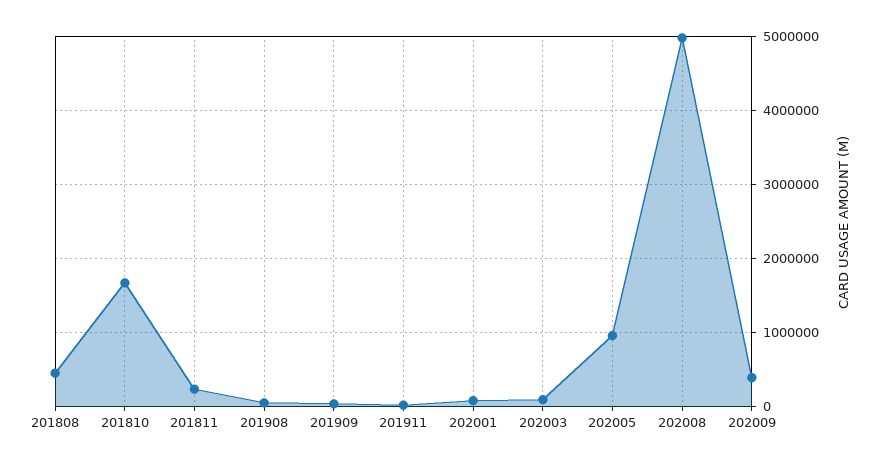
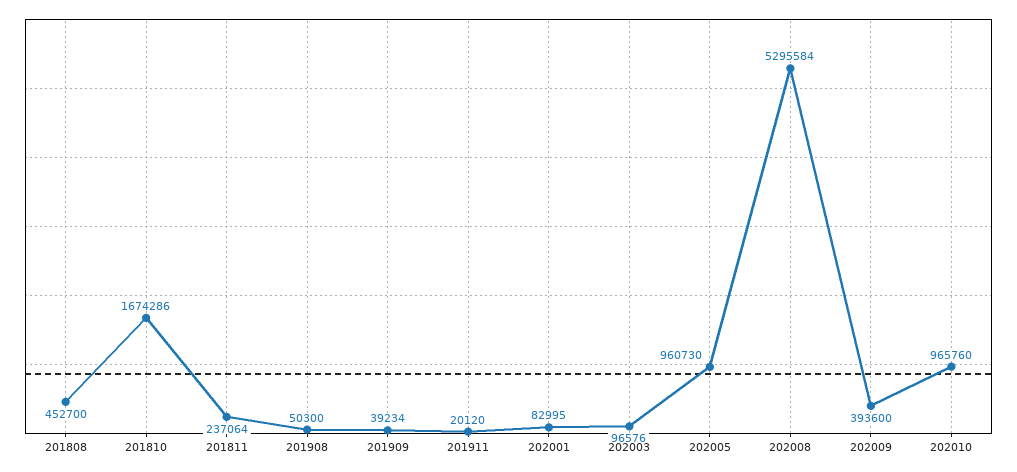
202008: 5000000 -> 5295584
202010: none -> 965760

